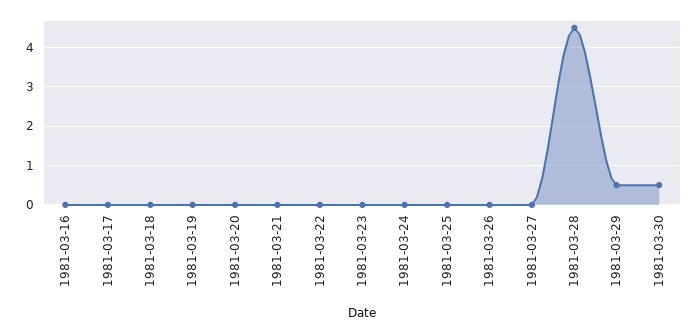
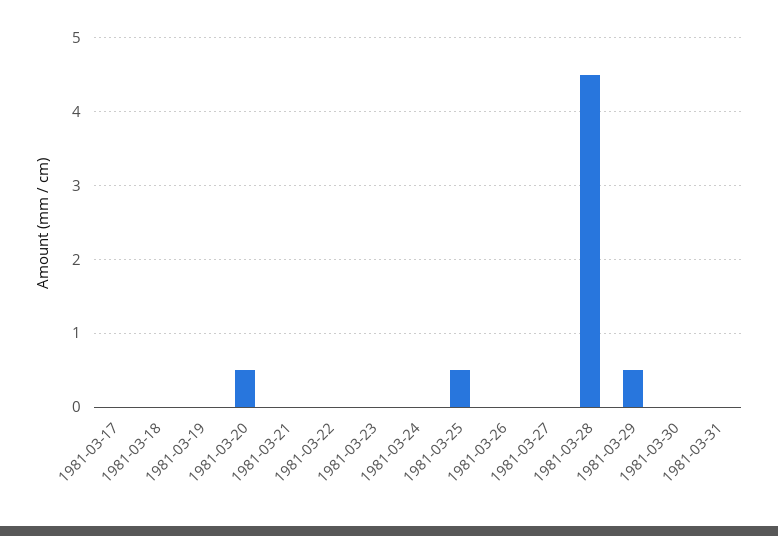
1981-03-16: 0 -> none
1981-03-20: 0 -> 0.5
1981-03-25: 0 -> 0.5
1981-03-30: 0.5 -> 0
1981-03-31: none -> 0

